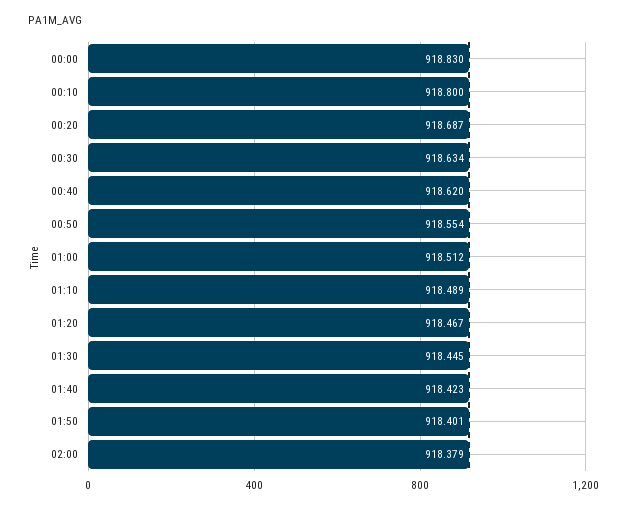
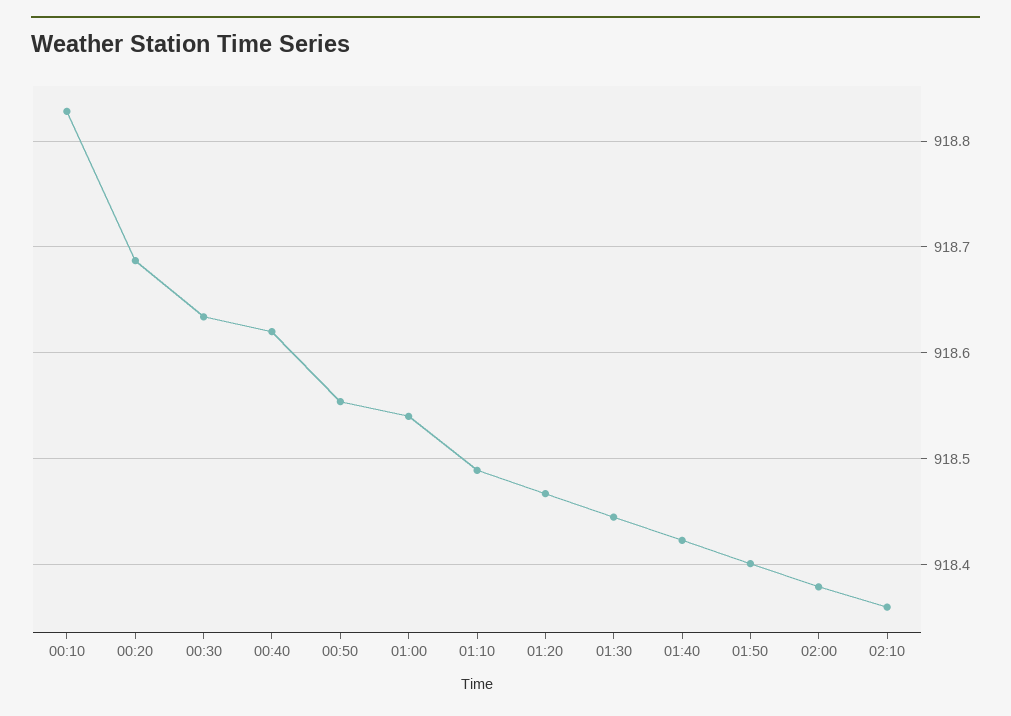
00:00: 918.83 -> none
00:10: 918.8 -> 918.83
01:00: 918.512 -> 918.54
02:10: none -> 918.36

